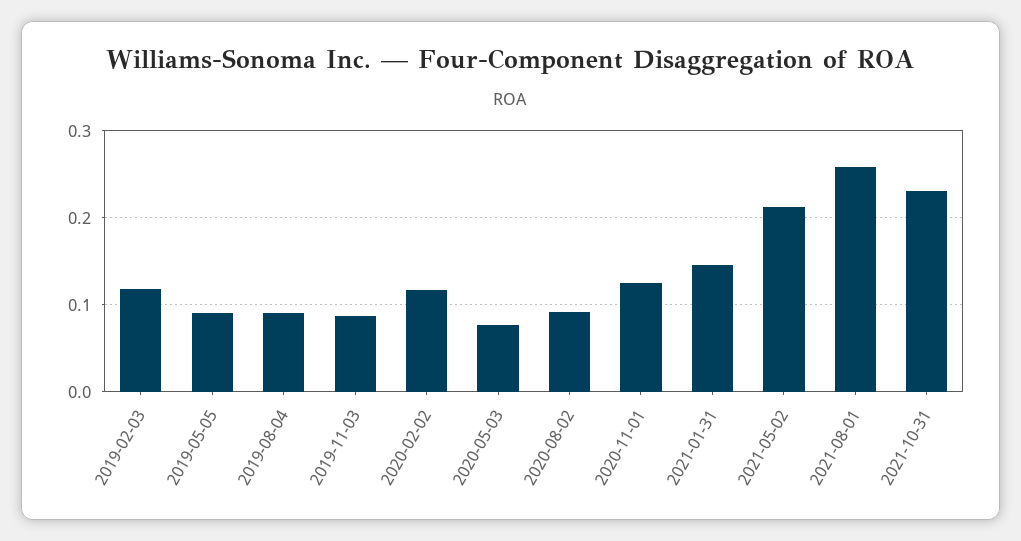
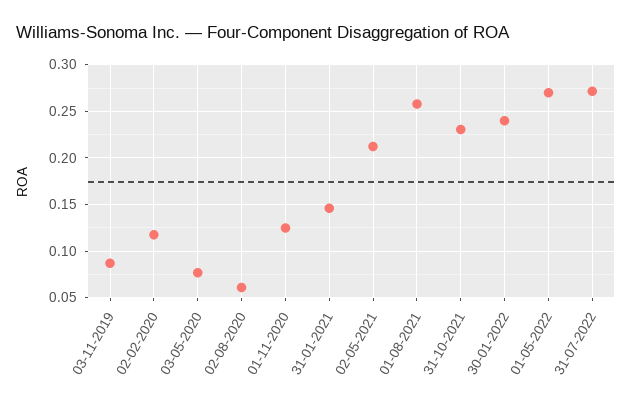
2019-02-03: 0.12 -> none
2019-05-05: 0.09 -> none
2019-08-04: 0.09 -> none
2020-08-02: 0.09 -> 0.06
30-01-2022: none -> 0.24
01-05-2022: none -> 0.27
31-07-2022: none -> 0.27

